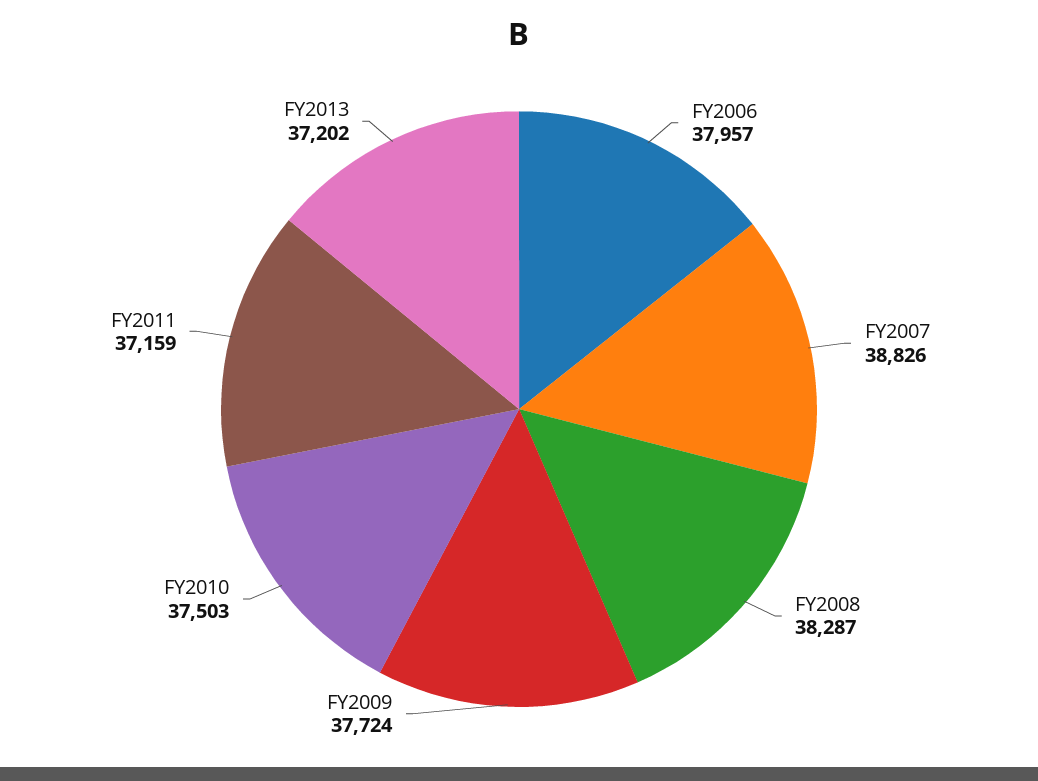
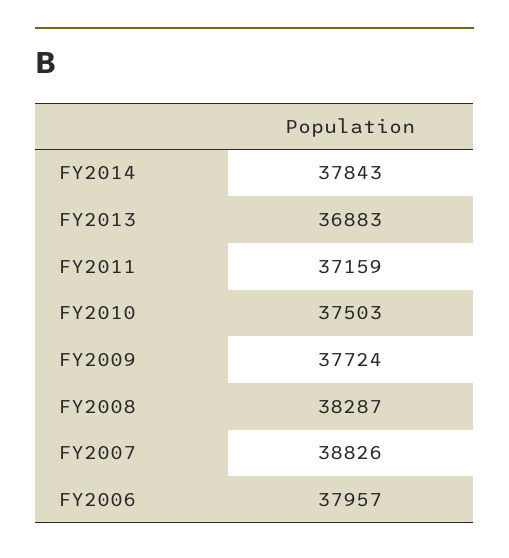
FY2013: 37202 -> 36883
FY2014: none -> 37843

